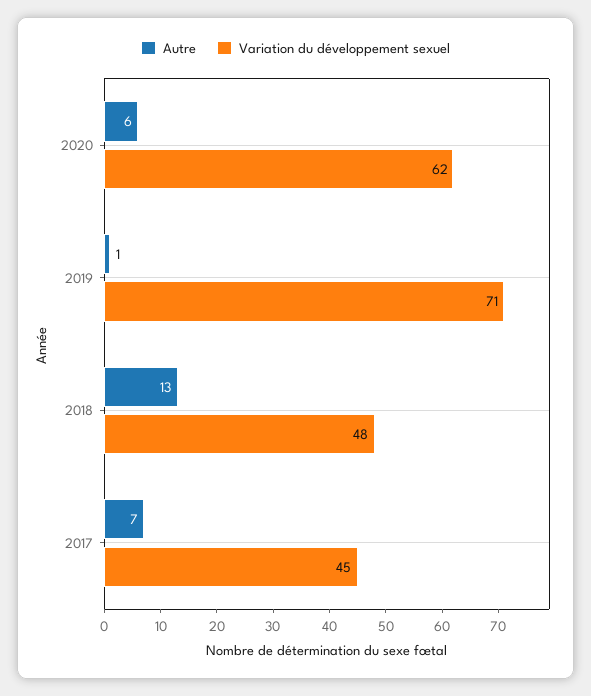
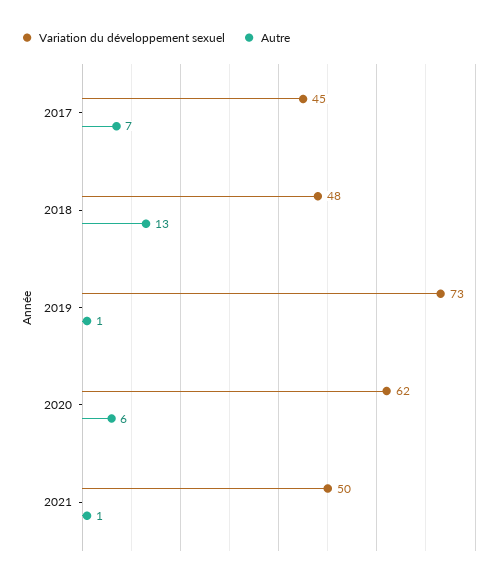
Variation du développement sexuel, 2019: 71 -> 73
Variation du développement sexuel, 2021: none -> 50
Autre, 2021: none -> 1

